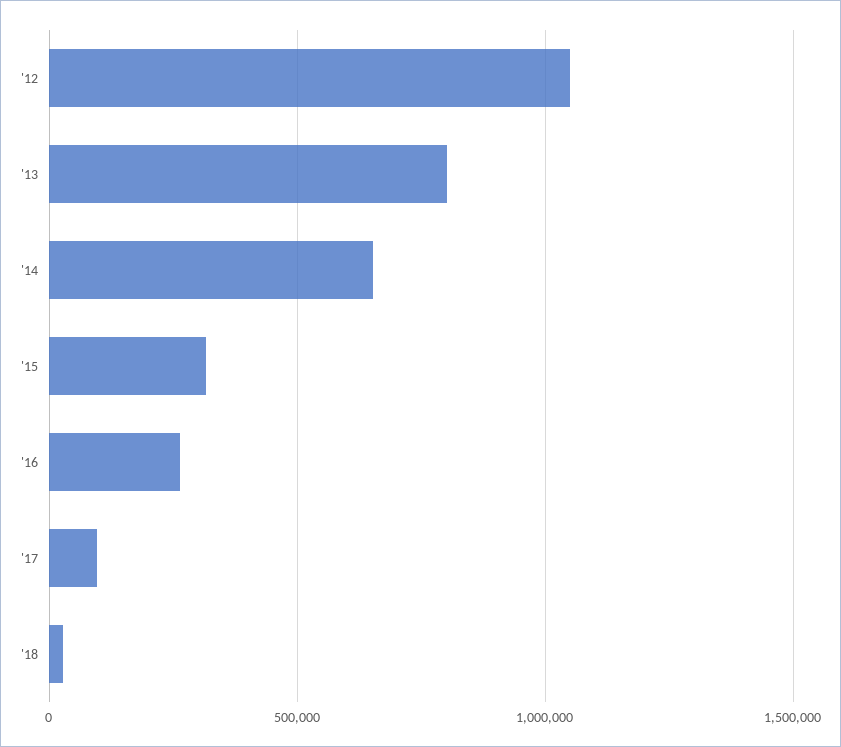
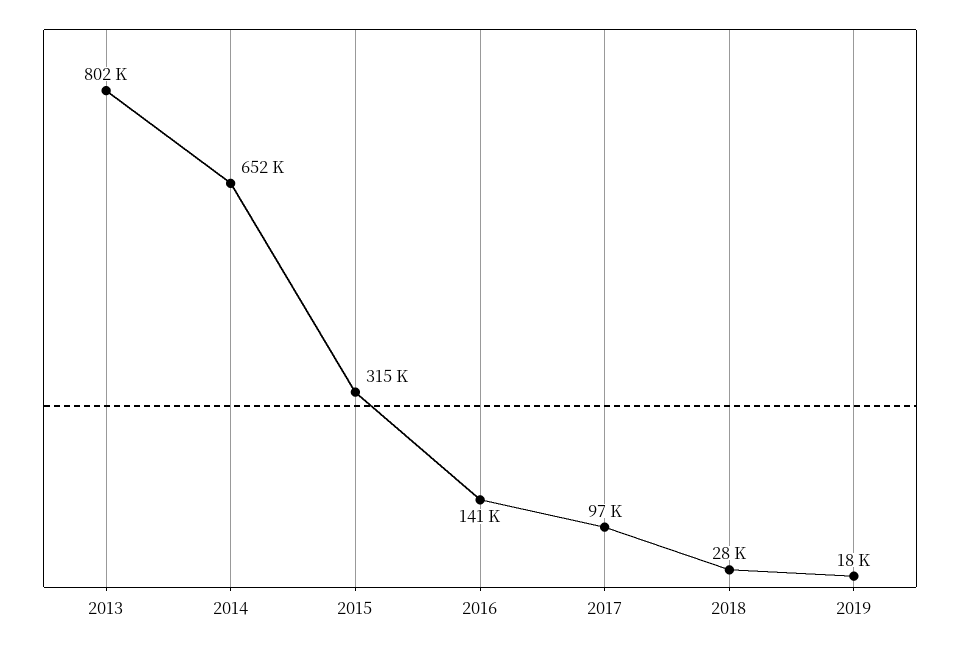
'12: 1050000 -> none
'16: 250000 -> 141000
2019: none -> 18000

